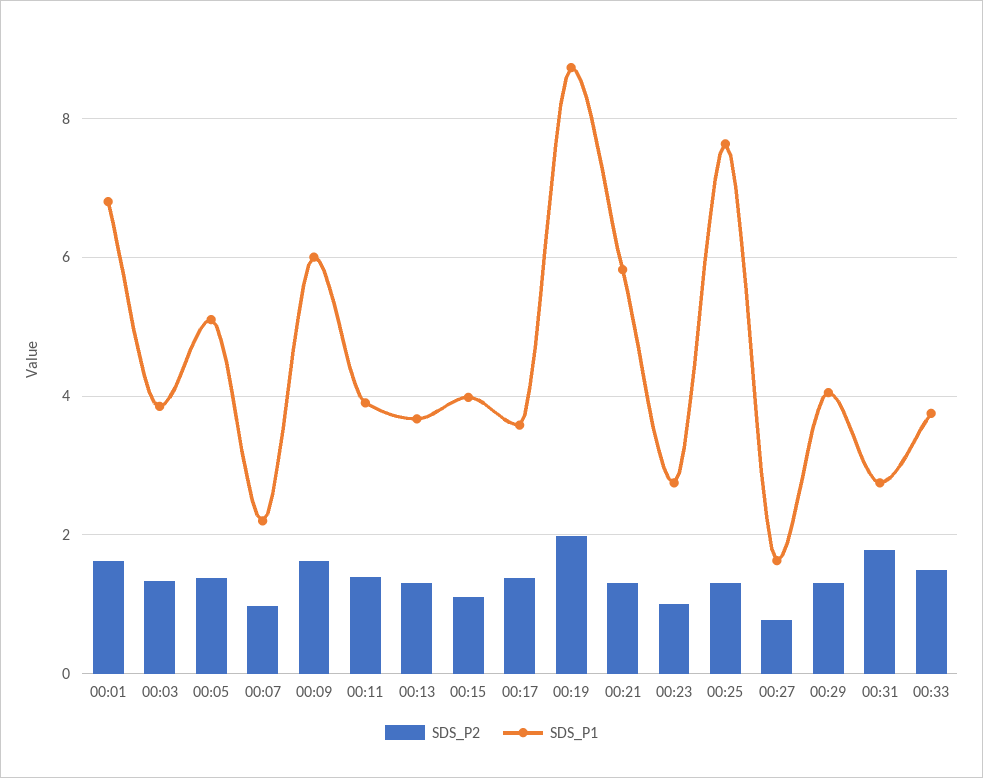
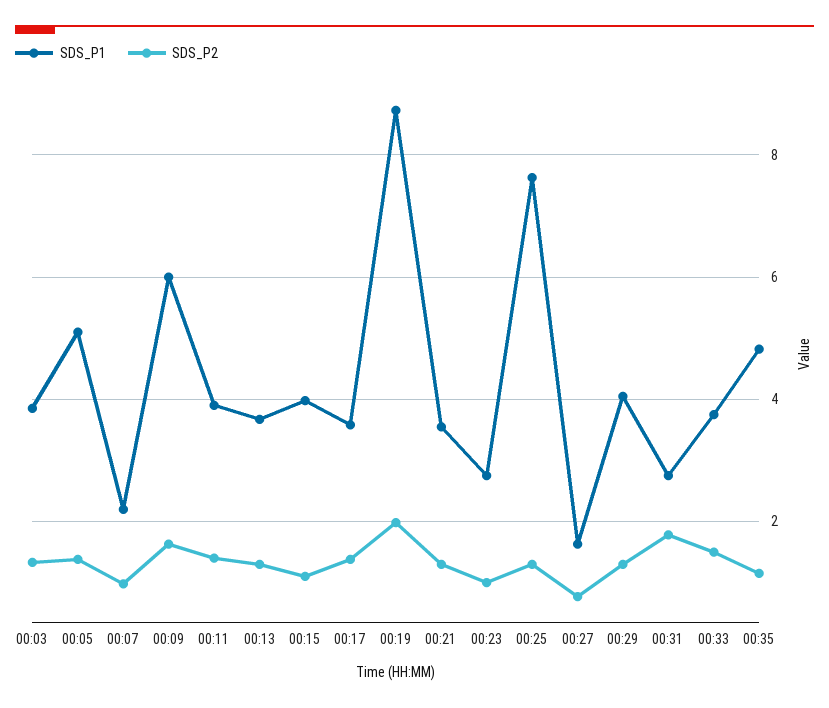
SDS_P2, 00:01: 1.6 -> none
SDS_P1, 00:01: 6.8 -> none
SDS_P1, 00:21: 5.8 -> 3.6
SDS_P1, 00:35: none -> 4.8
SDS_P2, 00:35: none -> 1.2

